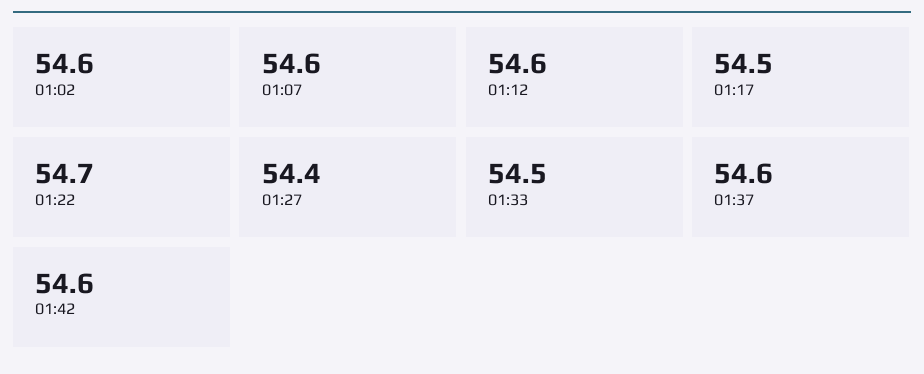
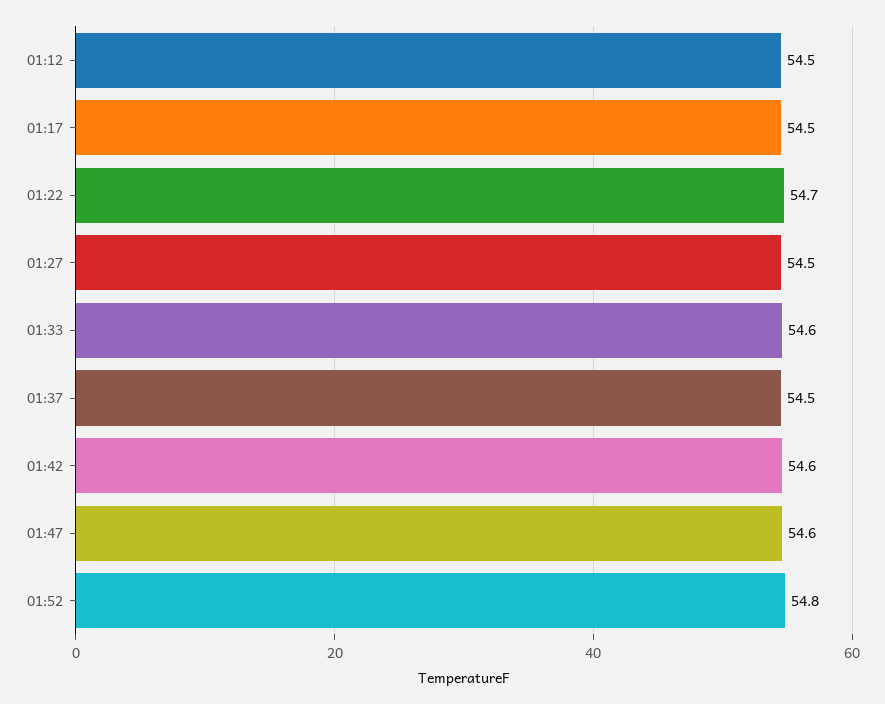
01:02: 54.6 -> none
01:07: 54.6 -> none
01:12: 54.6 -> 54.5
01:27: 54.4 -> 54.5
01:33: 54.5 -> 54.6
01:37: 54.6 -> 54.5
01:47: none -> 54.6
01:52: none -> 54.8

